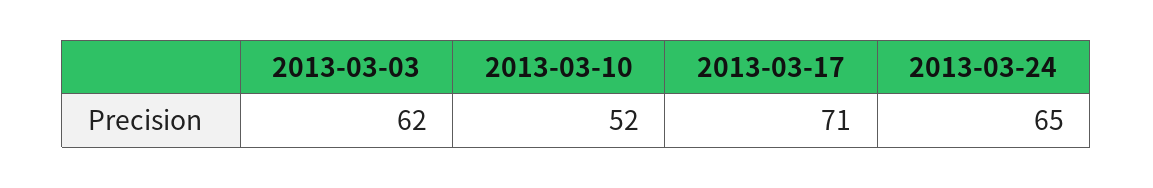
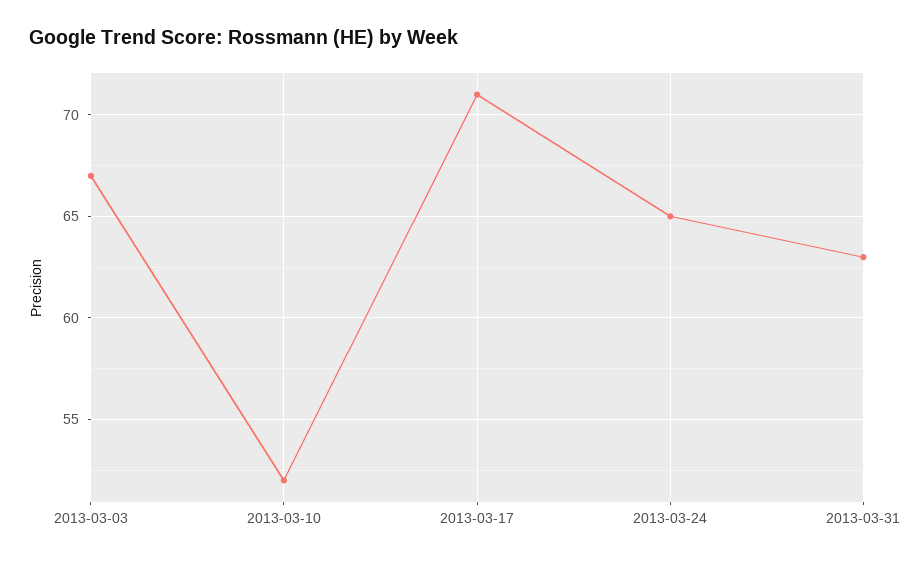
2013-03-03: 62 -> 67
2013-03-31: none -> 63

